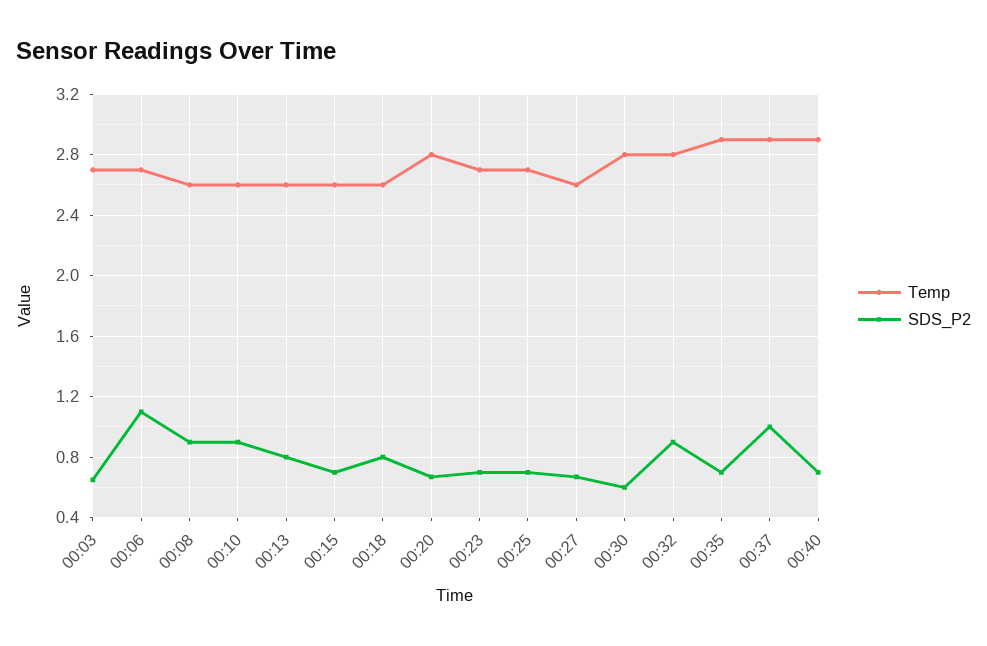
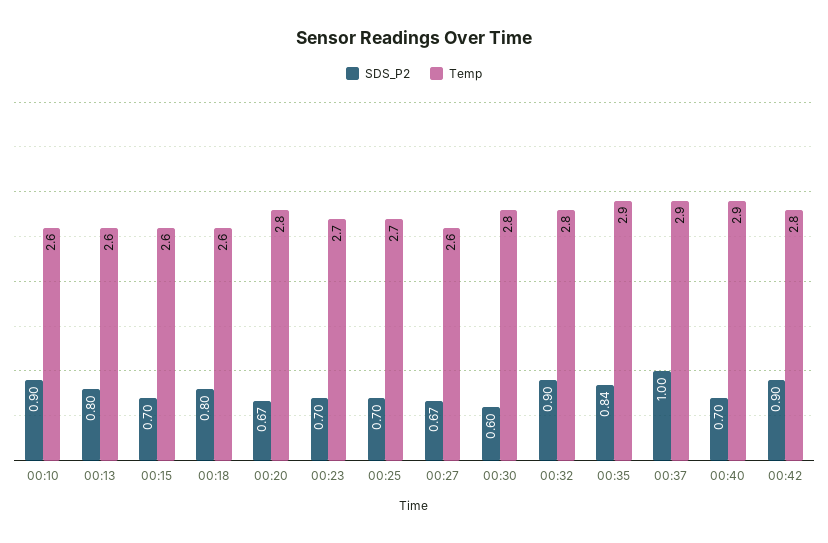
Temp, 00:03: 2.7 -> none
SDS_P2, 00:03: 0.65 -> none
Temp, 00:06: 2.7 -> none
SDS_P2, 00:06: 1.1 -> none
Temp, 00:08: 2.6 -> none
SDS_P2, 00:08: 0.9 -> none
SDS_P2, 00:35: 0.7 -> 0.84
SDS_P2, 00:42: none -> 0.9
Temp, 00:42: none -> 2.8

